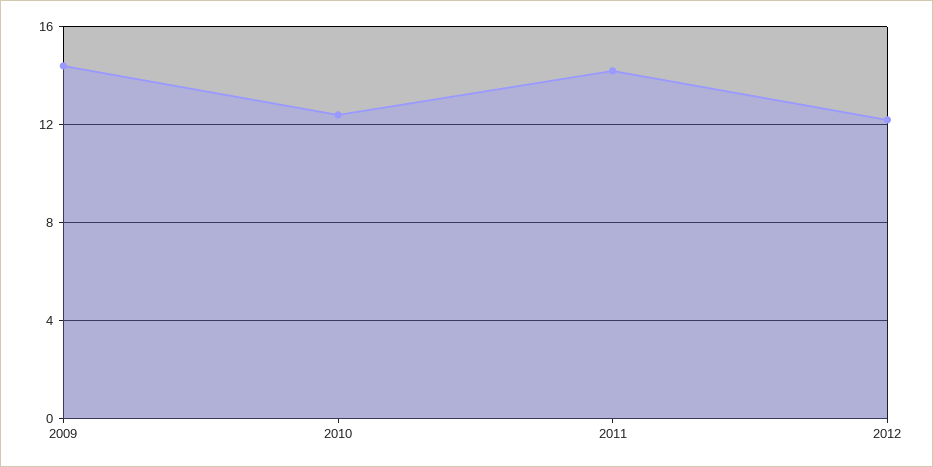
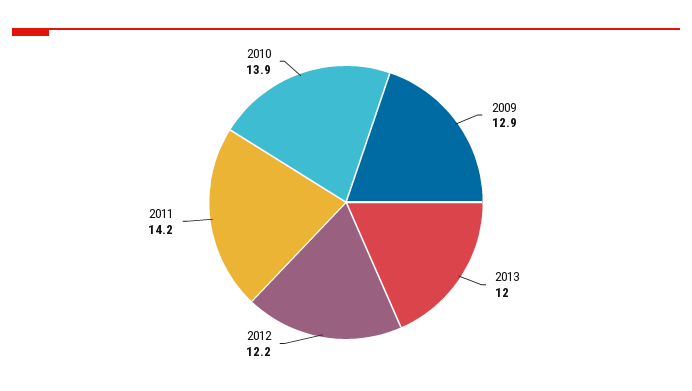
2009: 14.5 -> 12.9
2010: 12.5 -> 13.9
2013: none -> 12

